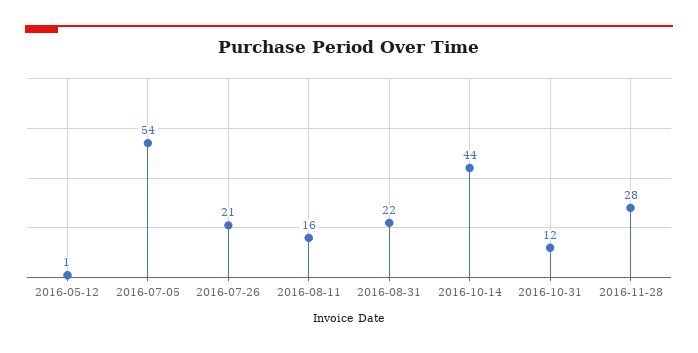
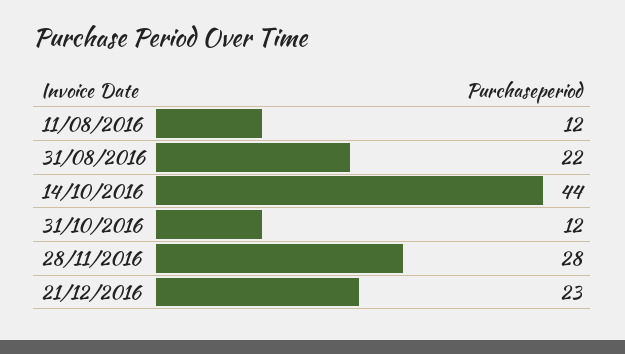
2016-05-12: 1 -> none
2016-07-05: 54 -> none
2016-07-26: 21 -> none
2016-08-11: 16 -> 12
21/12/2016: none -> 23

